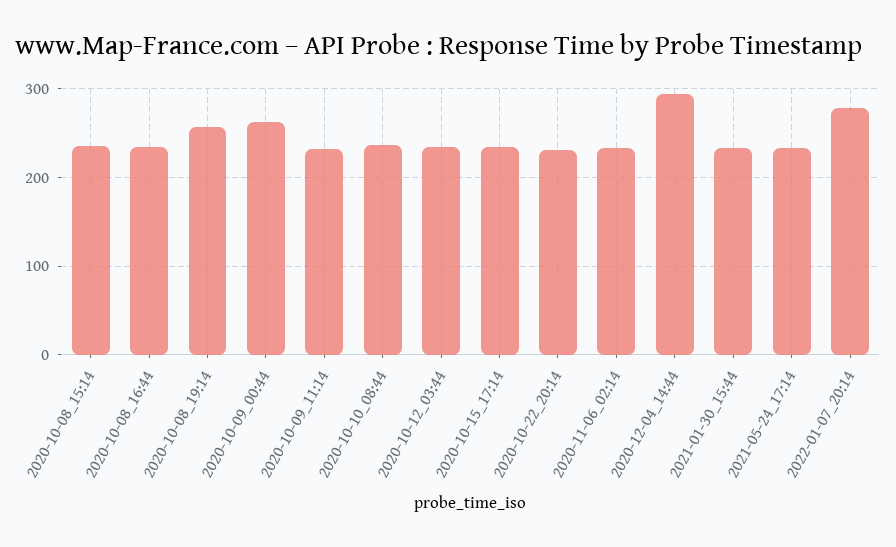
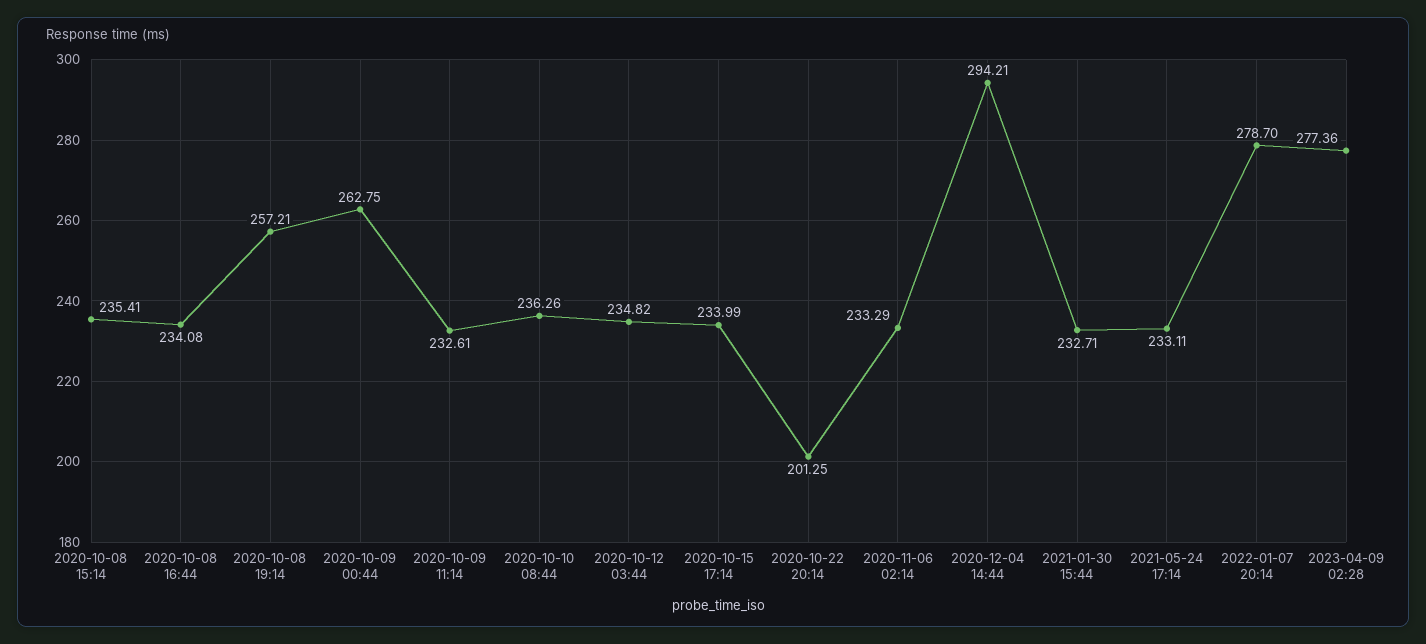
2020-10-22_20:14: 230 -> 201.25
2023-04-09 02:28: none -> 277.36

